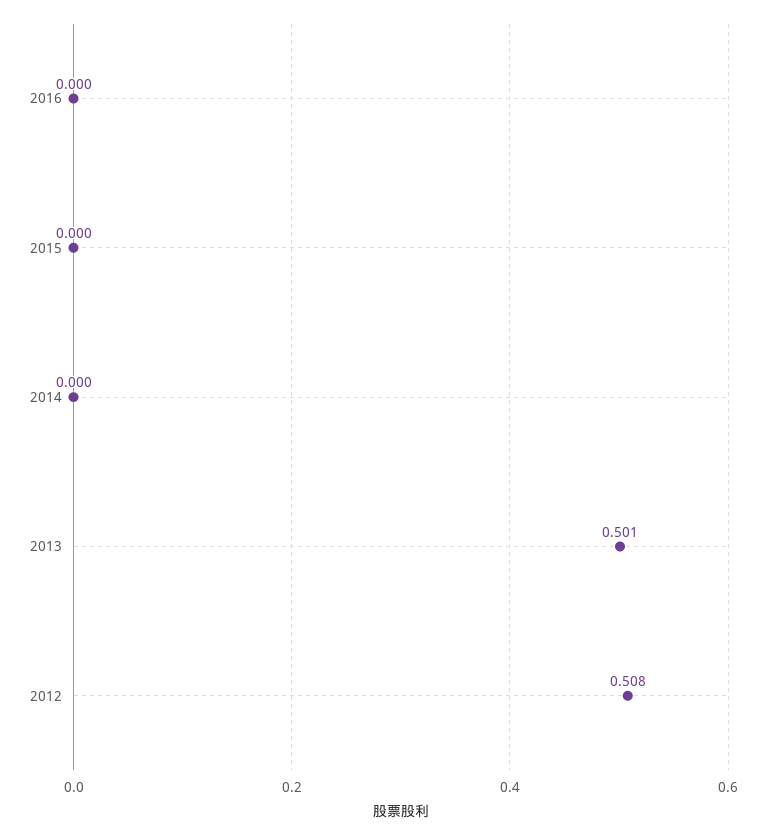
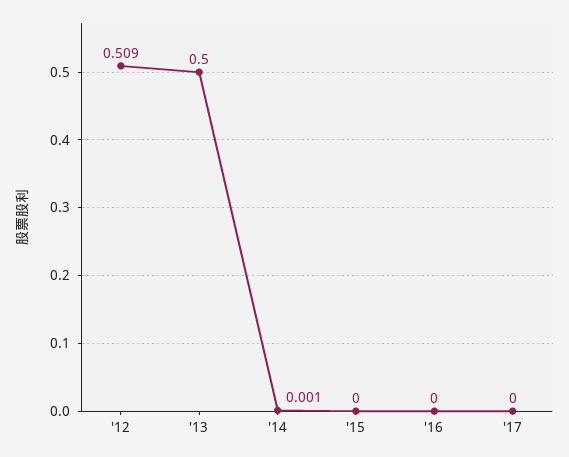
2014: 0 -> 0.001
2013: 0.501 -> 0.5
2012: 0.508 -> 0.509
'17: none -> 0

